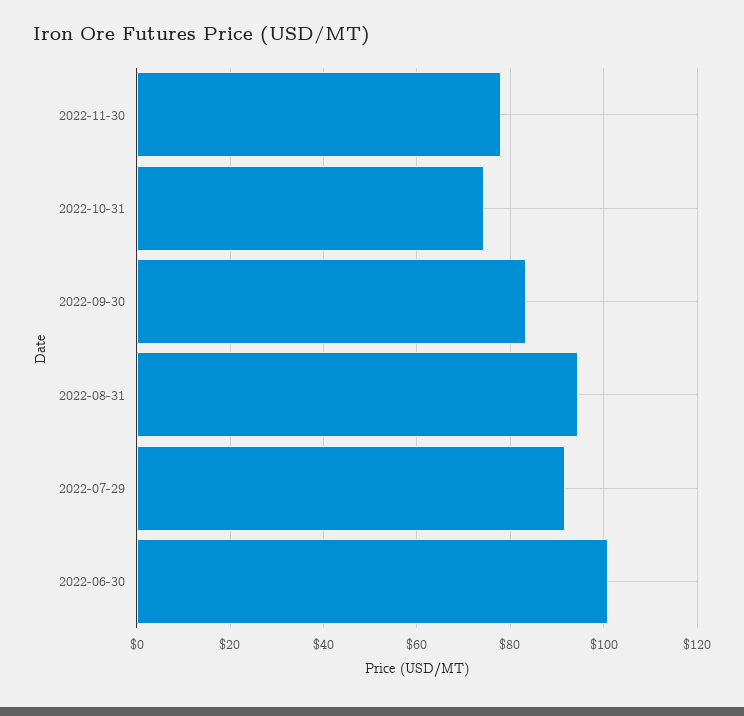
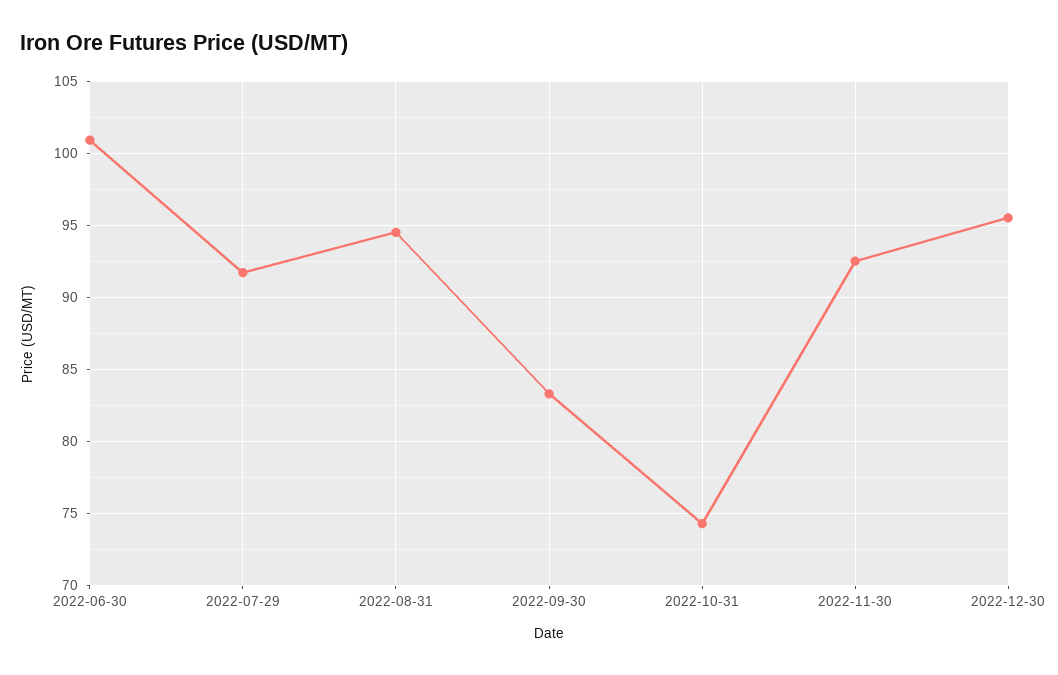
2022-11-30: 78 -> 92.5
2022-12-30: none -> 95.5

